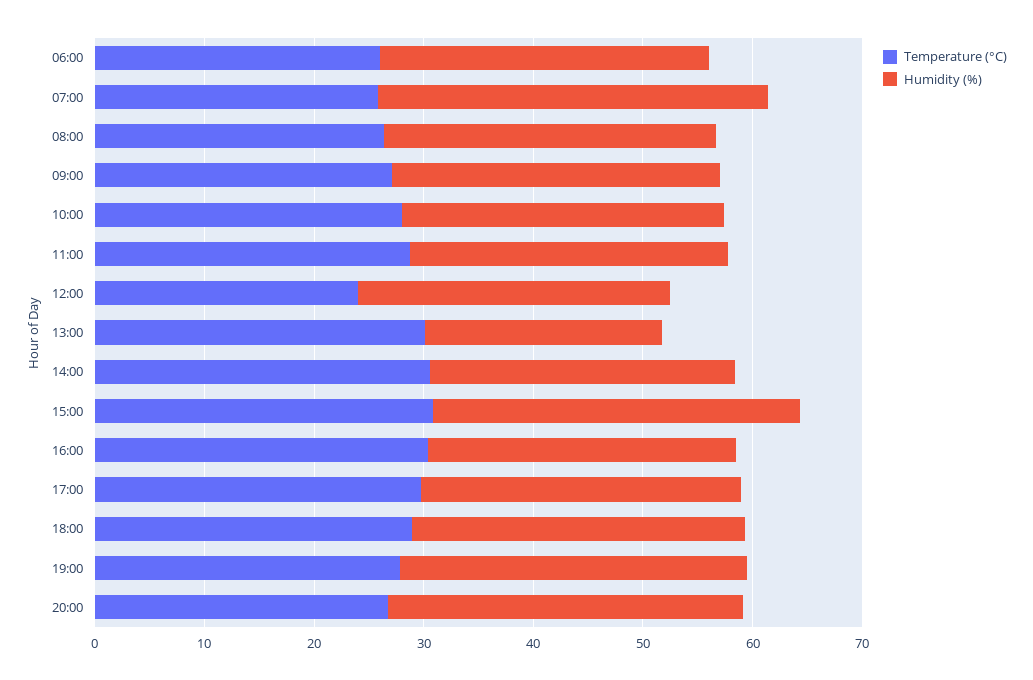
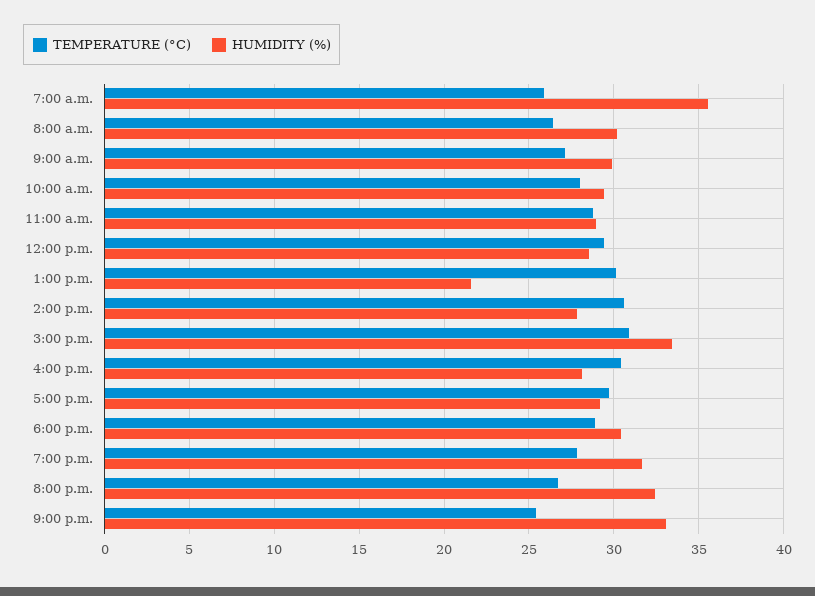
Temperature (°C), 06:00: 26 -> none
Humidity (%), 06:00: 30 -> none
Temperature (°C), 12:00: 24 -> 29.5
Temperature (°C), 9:00 p.m.: none -> 25.5
Humidity (%), 9:00 p.m.: none -> 33

